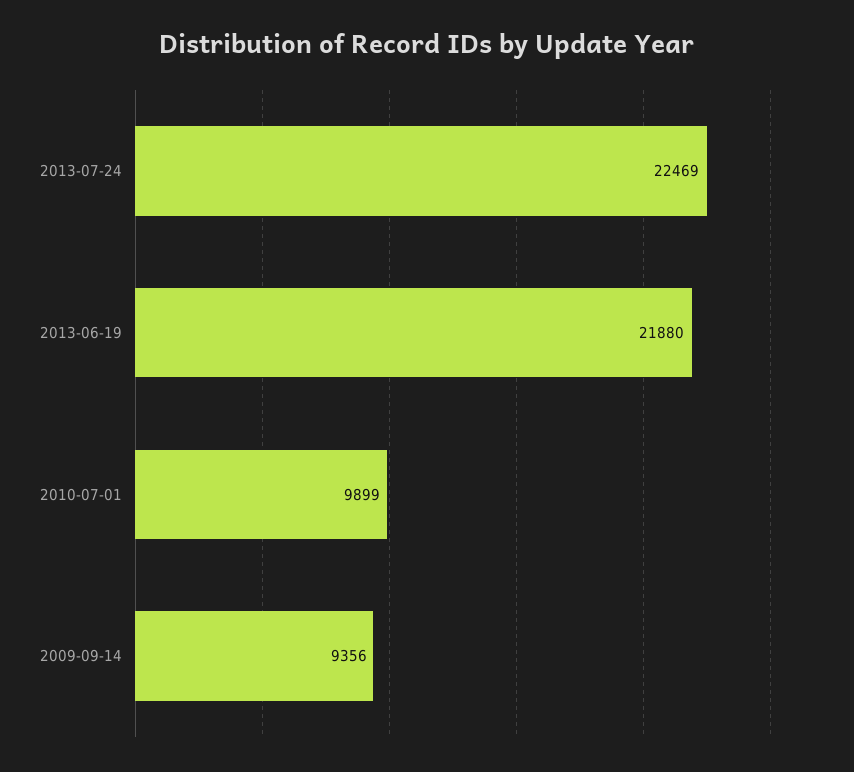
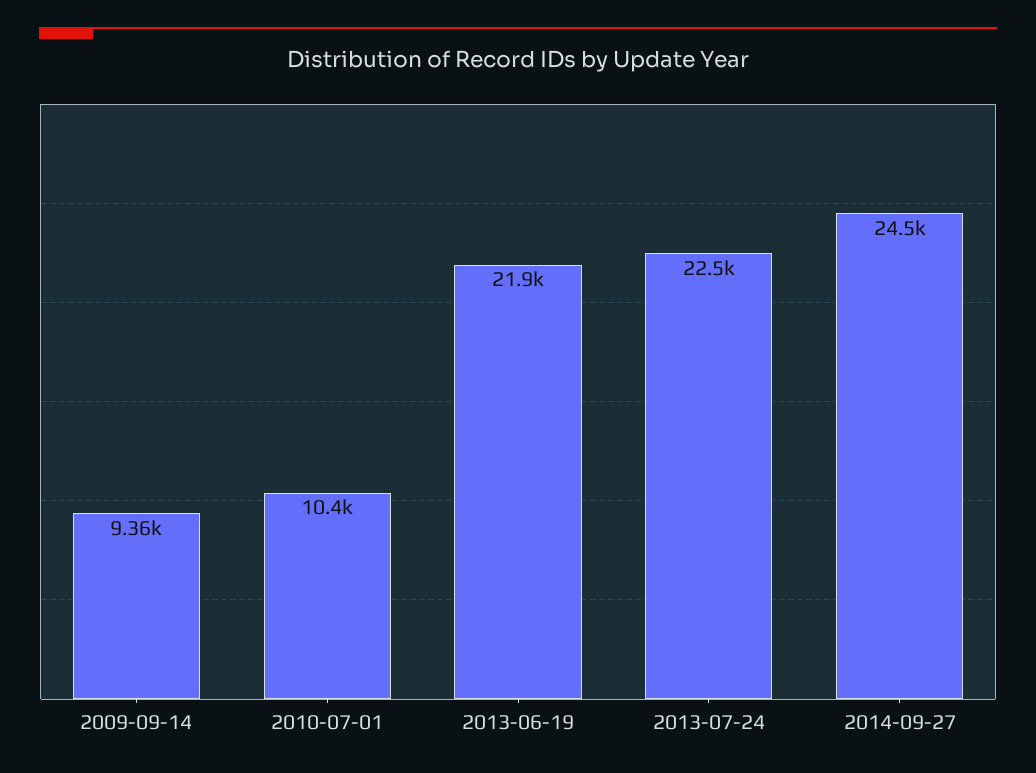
2010-07-01: 9899 -> 10400
2014-09-27: none -> 24500

